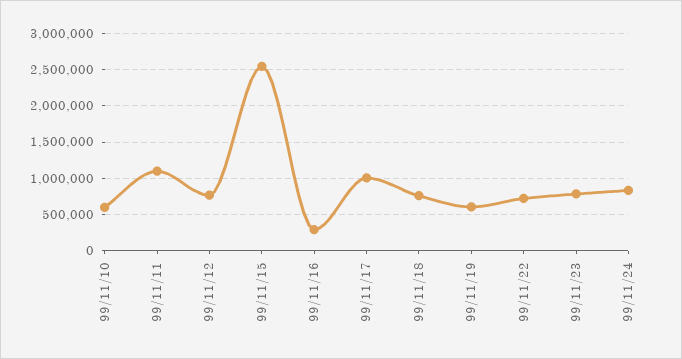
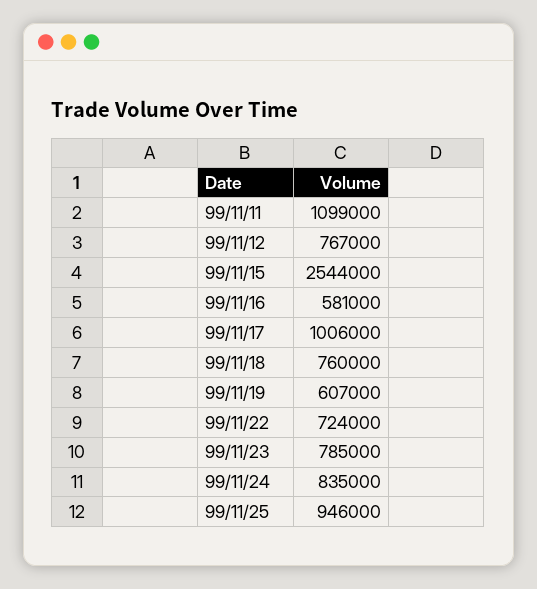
99/11/10: 600000 -> none
99/11/16: 300000 -> 581000
99/11/25: none -> 946000

